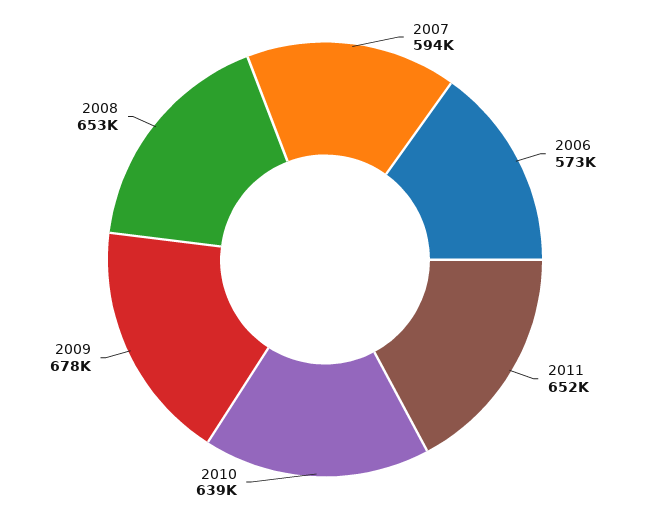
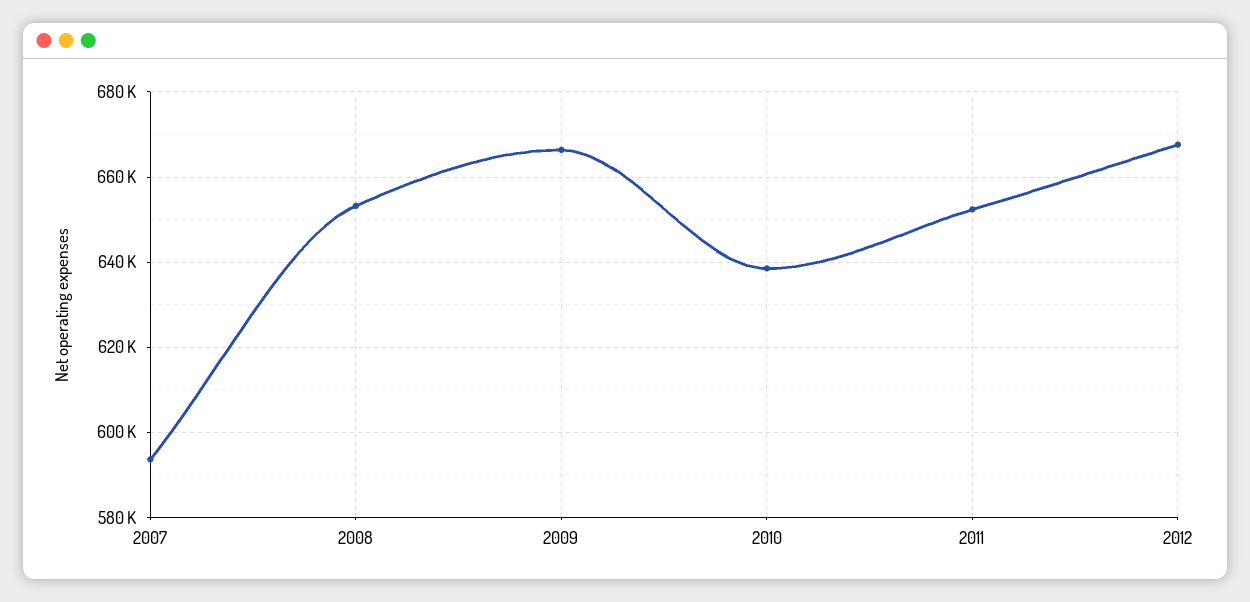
2006: 573000 -> none
2009: 678000 -> 666000
2012: none -> 668000

